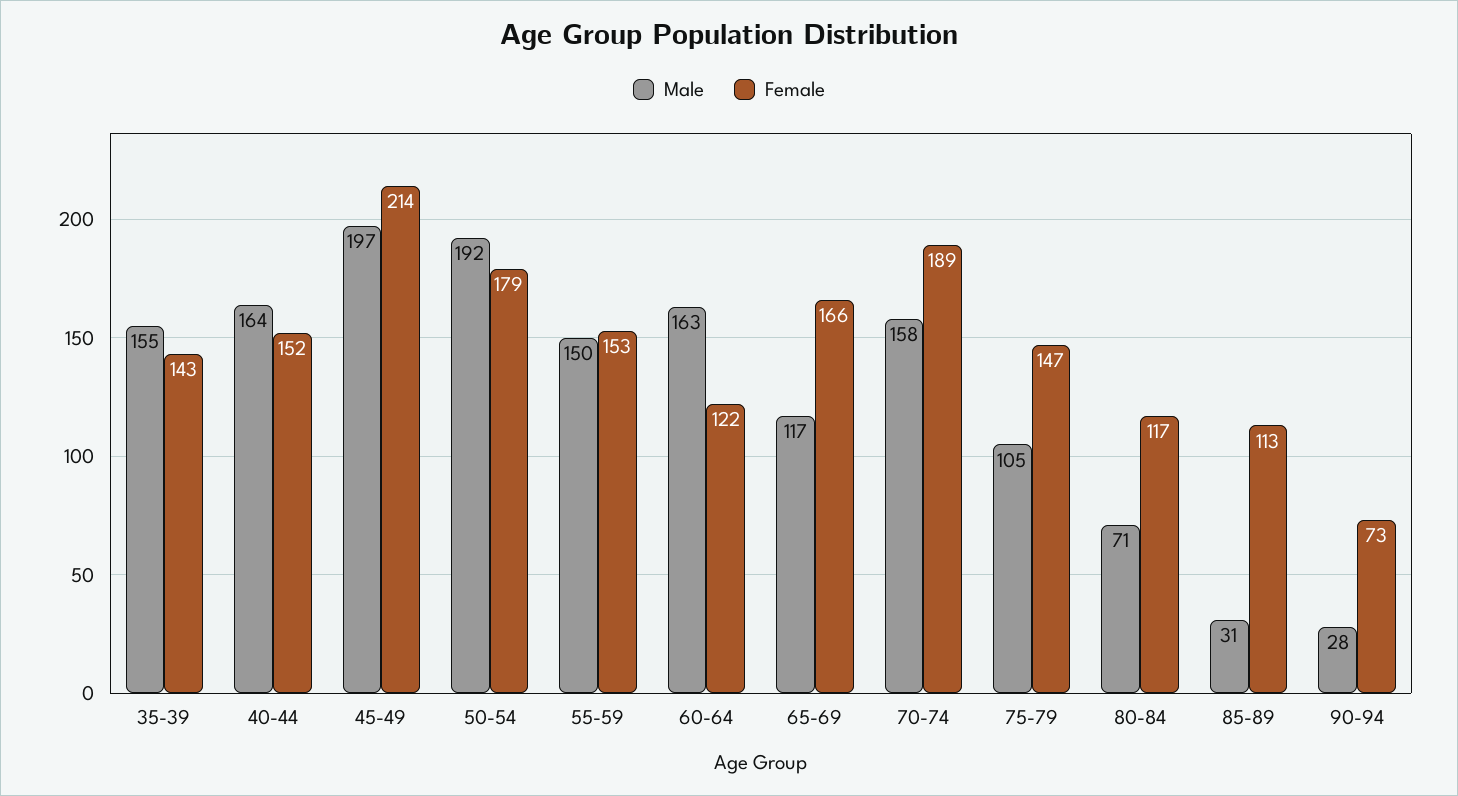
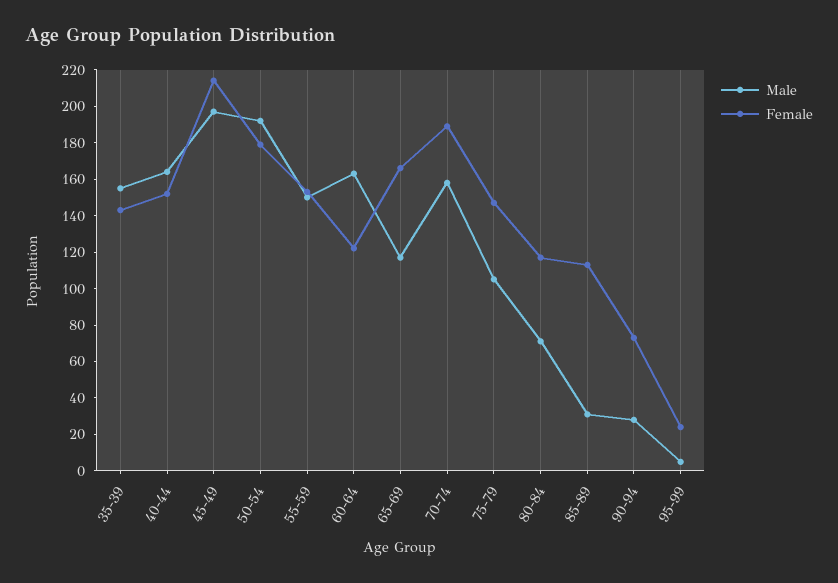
Male, 95-99: none -> 5
Female, 95-99: none -> 25

